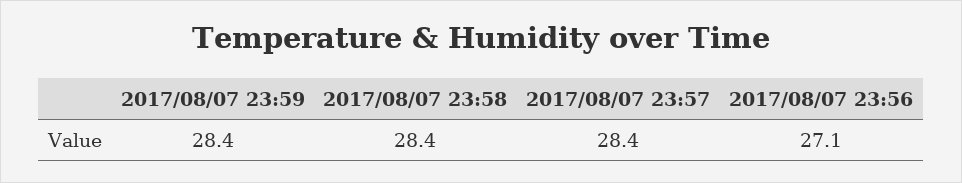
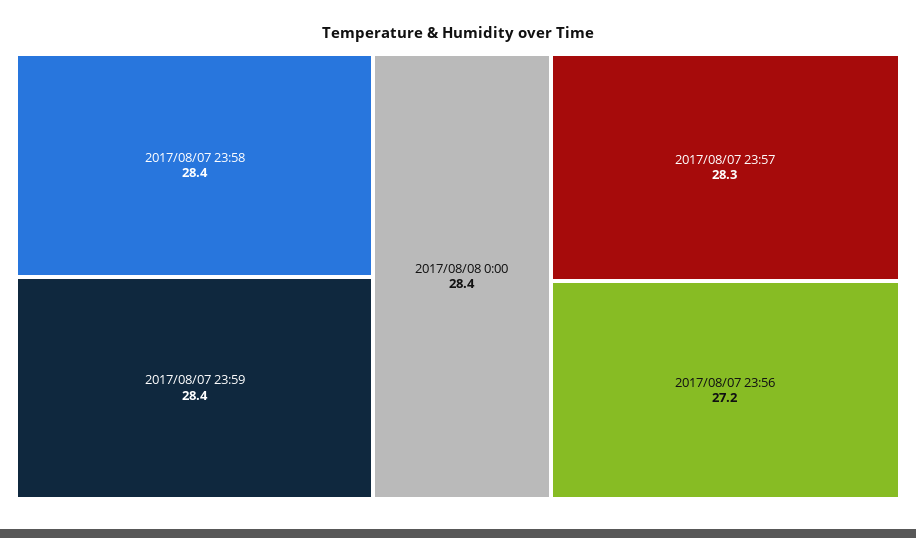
2017/08/07 23:57: 28.4 -> 28.3
2017/08/07 23:56: 27.1 -> 27.2
2017/08/08 0:00: none -> 28.4

